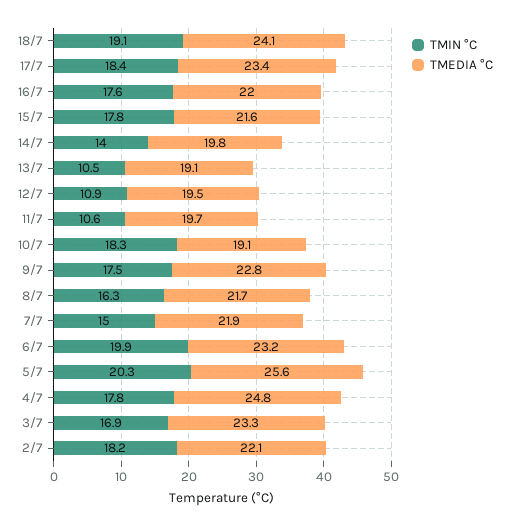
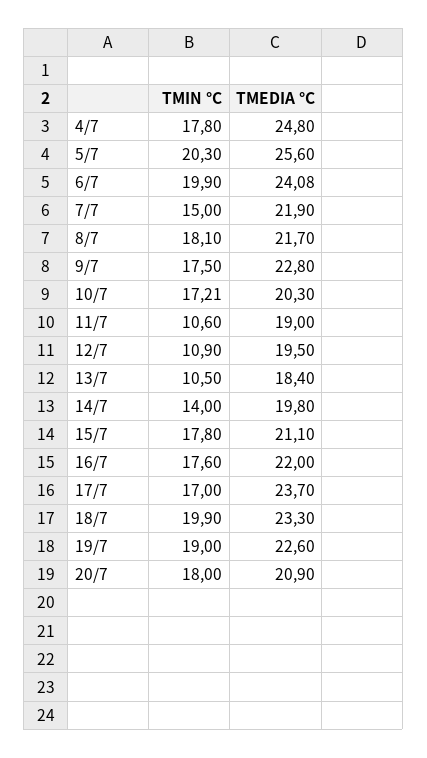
TMIN °C, 18/7: 19.1 -> 19.9
TMEDIA °C, 18/7: 24.1 -> 23.3
TMIN °C, 17/7: 18.4 -> 17
TMEDIA °C, 17/7: 23.4 -> 23.7
TMEDIA °C, 15/7: 21.6 -> 21.1
TMEDIA °C, 13/7: 19.1 -> 18.4
TMEDIA °C, 11/7: 19.7 -> 19
TMIN °C, 10/7: 18.3 -> 17.21
TMEDIA °C, 10/7: 19.1 -> 20.3
TMIN °C, 8/7: 16.3 -> 18.1
TMEDIA °C, 6/7: 23.2 -> 24.08
TMIN °C, 3/7: 16.9 -> none
TMEDIA °C, 3/7: 23.3 -> none
TMIN °C, 2/7: 18.2 -> none
TMEDIA °C, 2/7: 22.1 -> none
TMIN °C, 19/7: none -> 19
TMEDIA °C, 19/7: none -> 22.6
TMIN °C, 20/7: none -> 18
TMEDIA °C, 20/7: none -> 20.9

